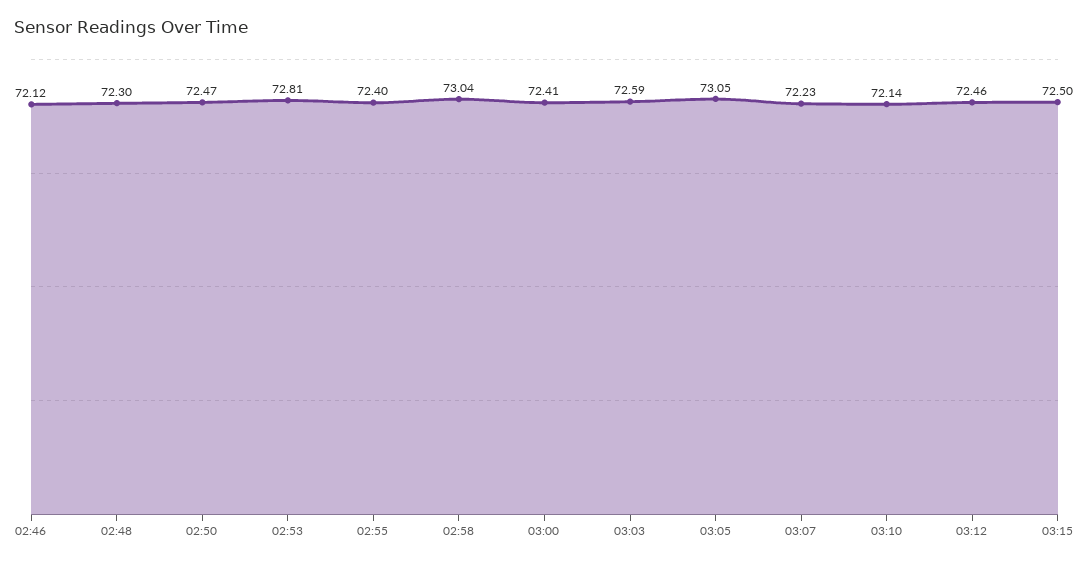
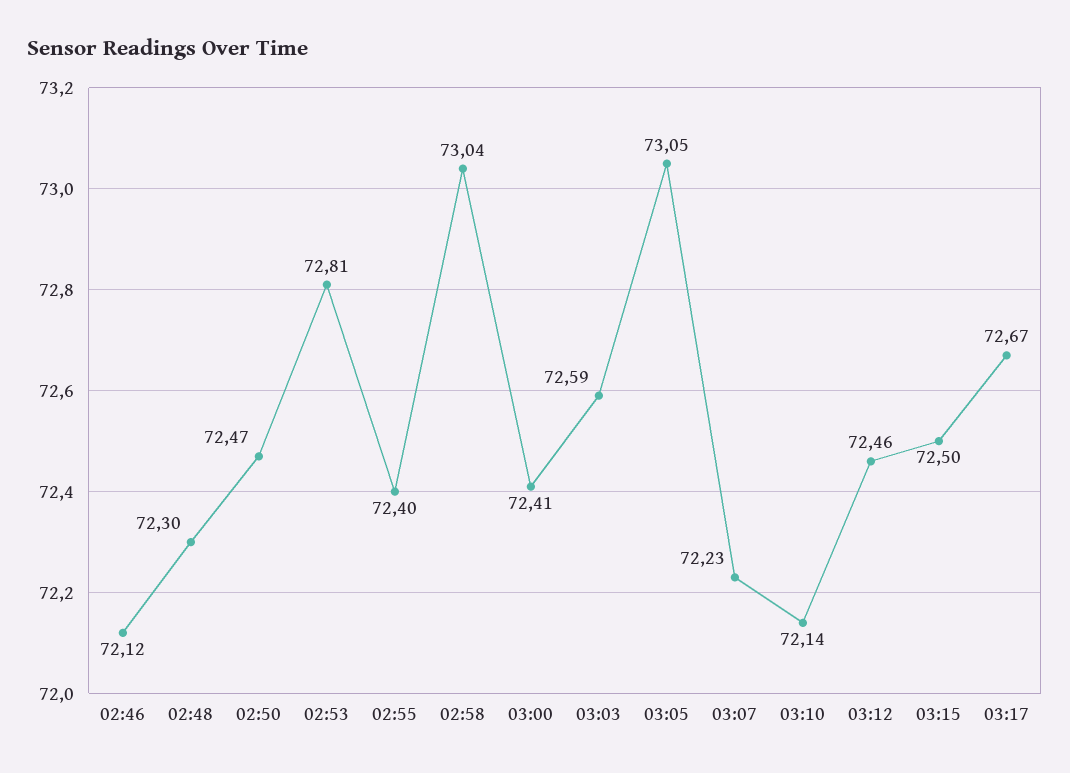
03:17: none -> 72.67

